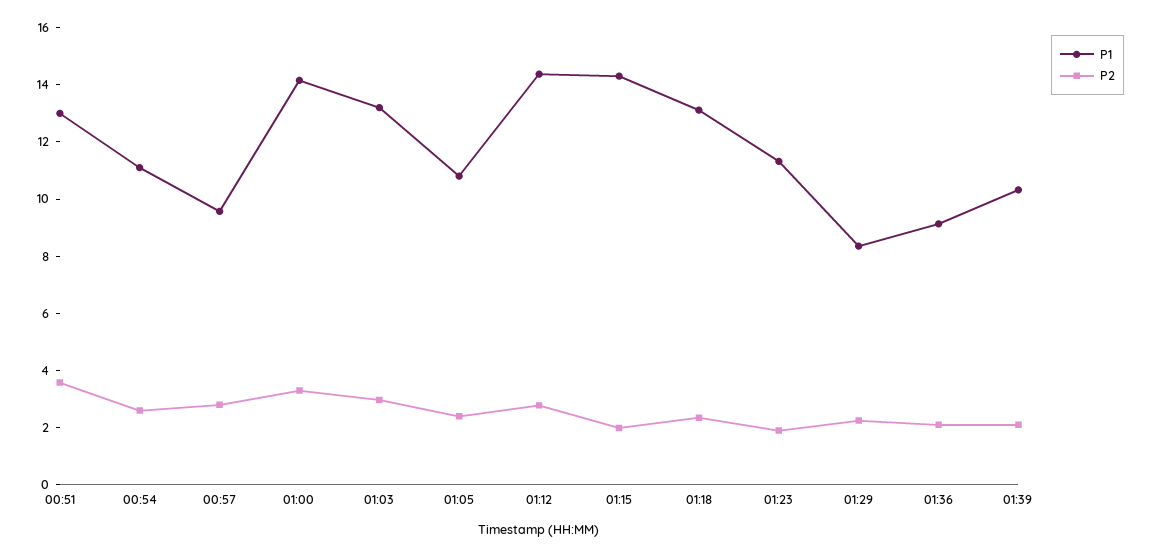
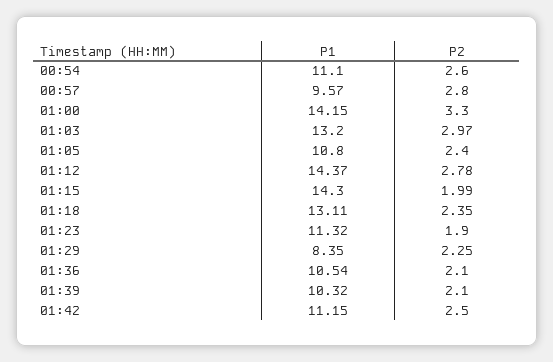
P1, 00:51: 13 -> none
P2, 00:51: 3.5 -> none
P1, 01:36: 9 -> 10.54
P1, 01:42: none -> 11.15
P2, 01:42: none -> 2.5

